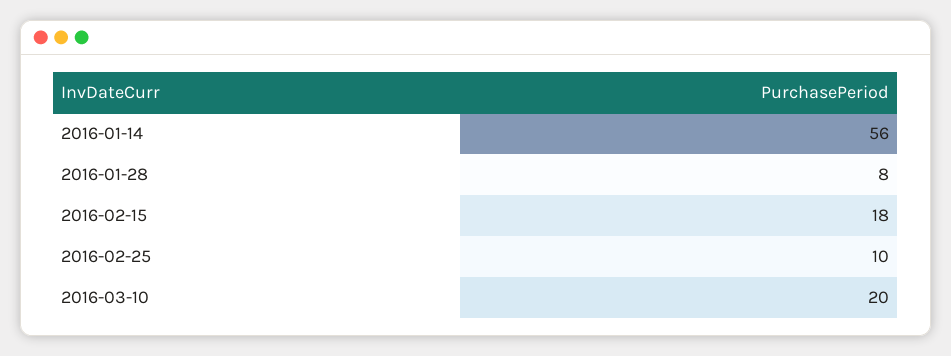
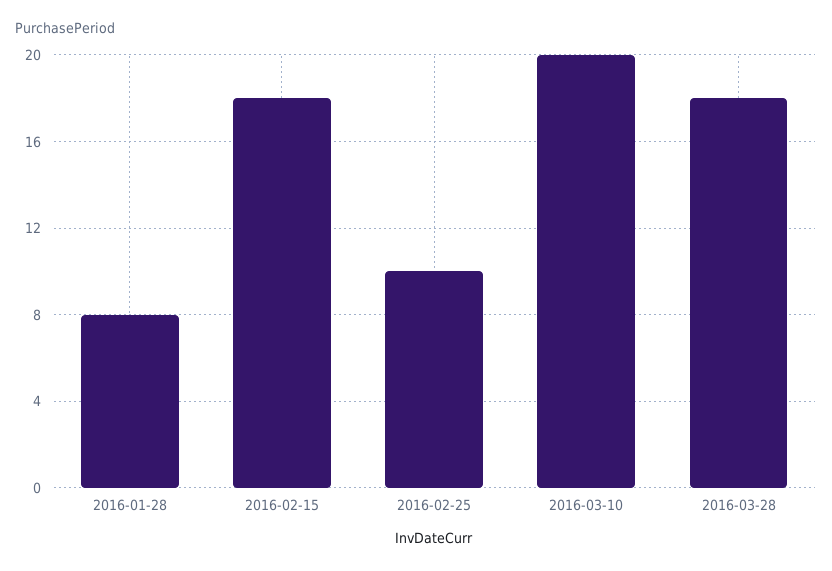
2016-01-14: 56 -> none
2016-03-28: none -> 18

